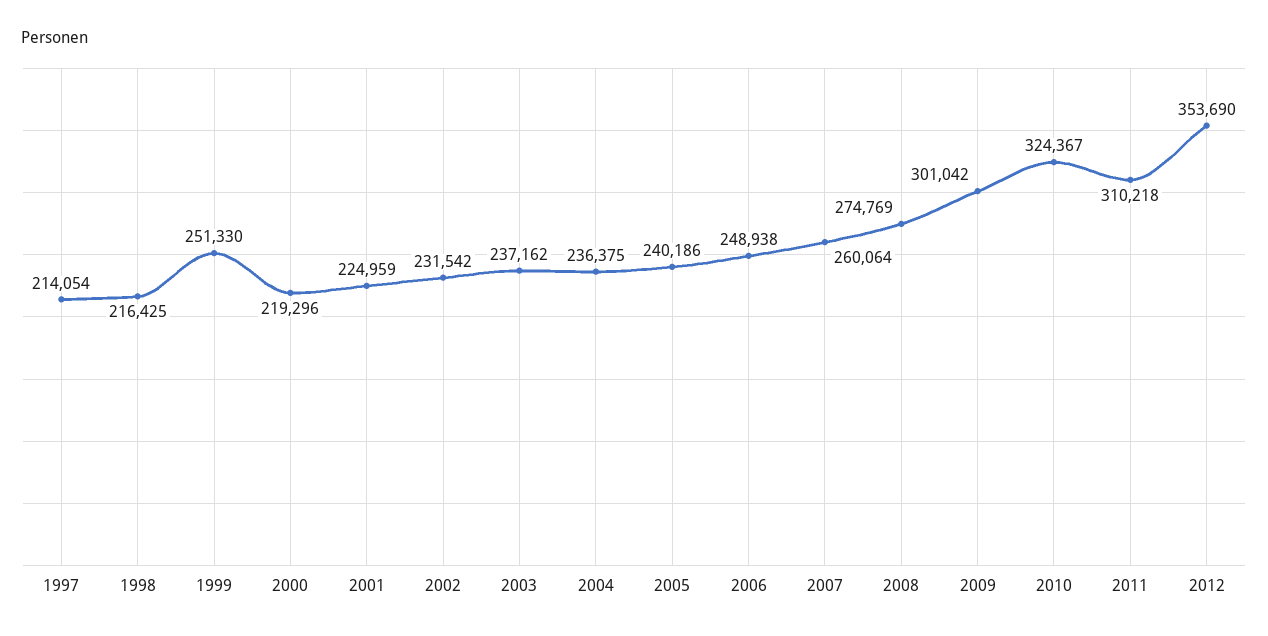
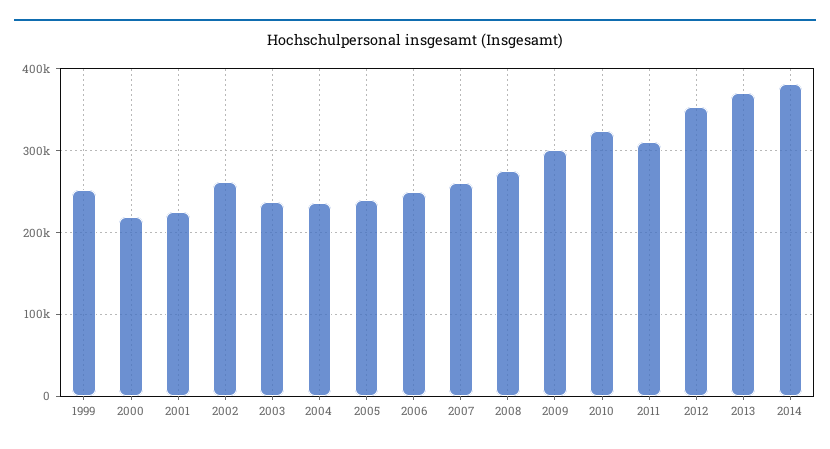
1997: 214054 -> none
1998: 216425 -> none
2002: 231542 -> 260000
2013: none -> 370000
2014: none -> 380000

